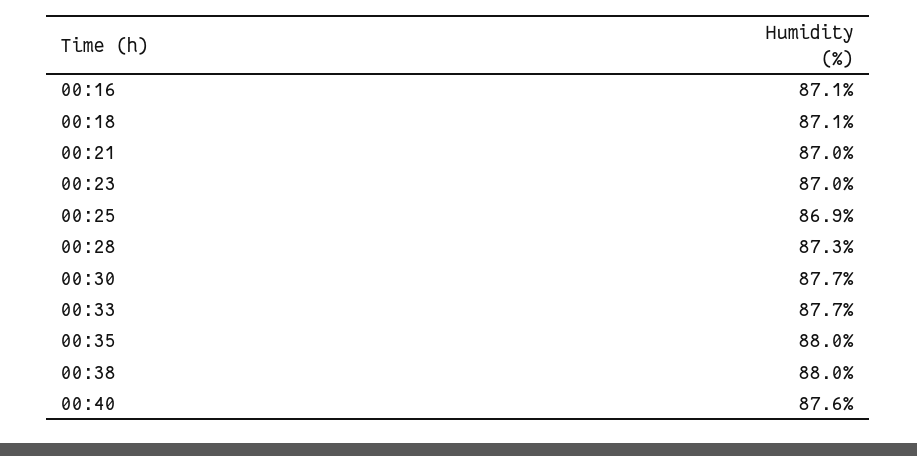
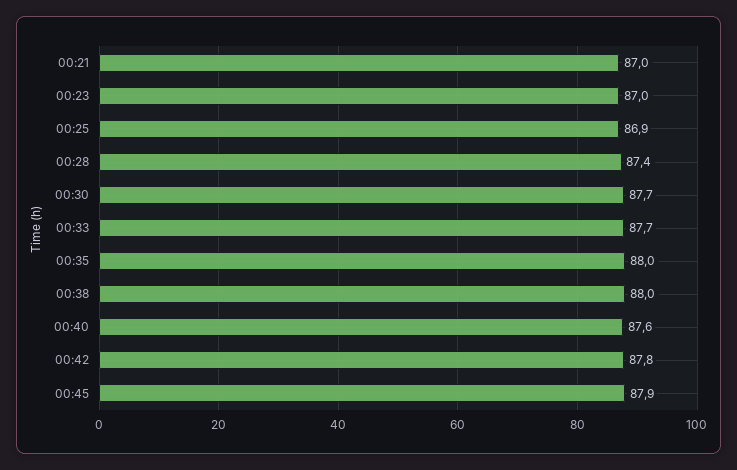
00:16: 87.1 -> none
00:18: 87.1 -> none
00:28: 87.3 -> 87.4
00:42: none -> 87.8
00:45: none -> 87.9

